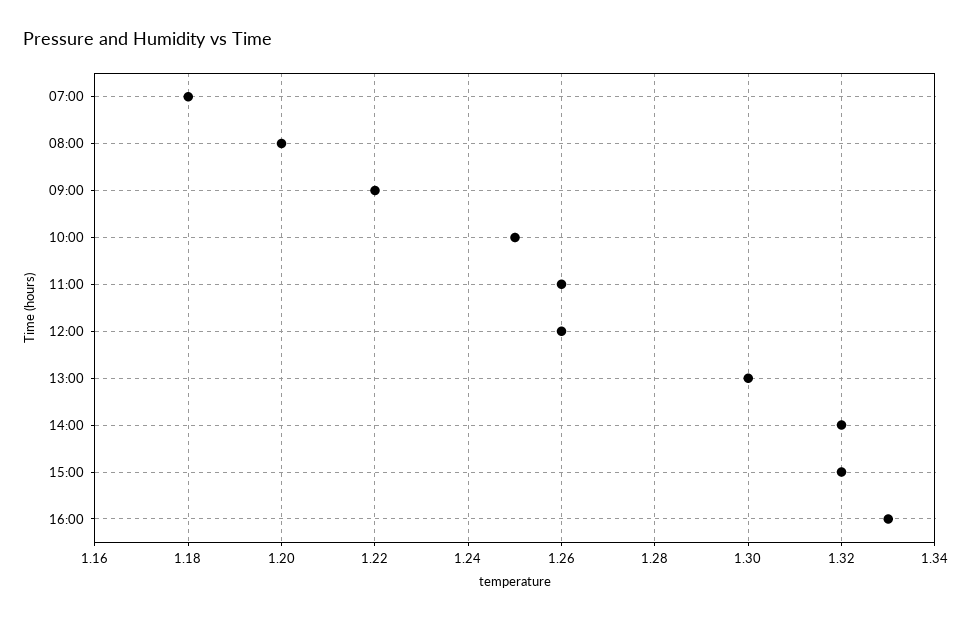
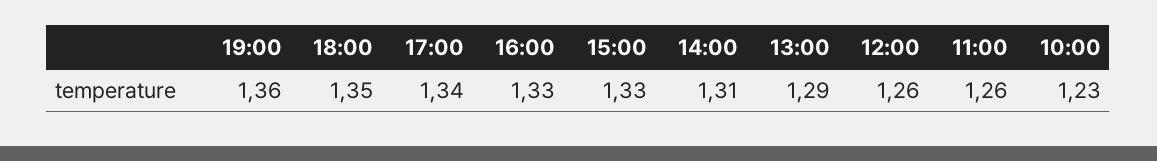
07:00: 1.18 -> none
08:00: 1.2 -> none
09:00: 1.22 -> none
10:00: 1.25 -> 1.23
13:00: 1.3 -> 1.29
14:00: 1.32 -> 1.31
15:00: 1.32 -> 1.33
19:00: none -> 1.36
18:00: none -> 1.35
17:00: none -> 1.34

